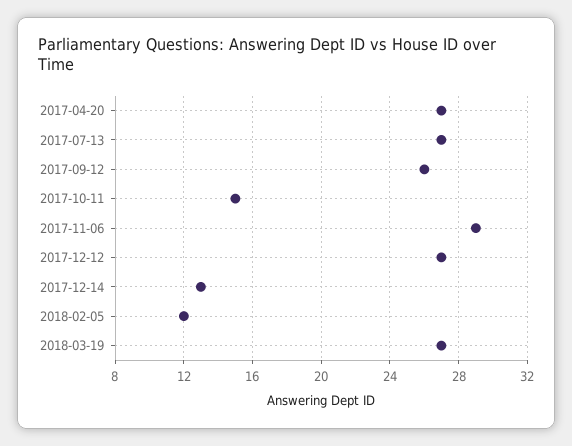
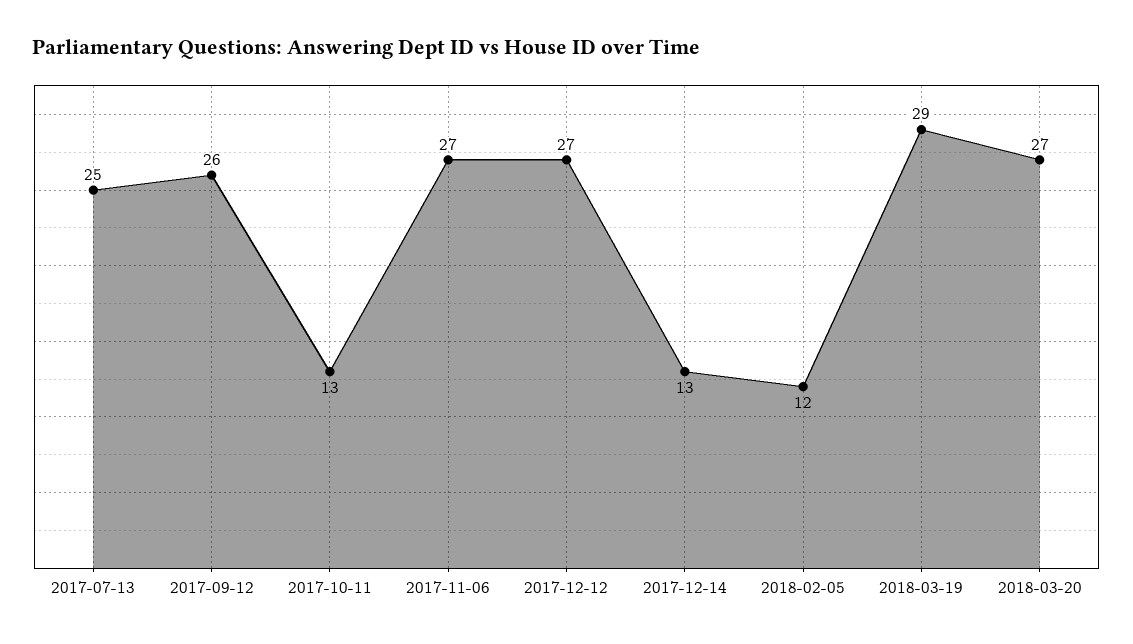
2017-04-20: 27 -> none
2017-07-13: 27 -> 25
2017-10-11: 15 -> 13
2017-11-06: 29 -> 27
2018-03-19: 27 -> 29
2018-03-20: none -> 27

